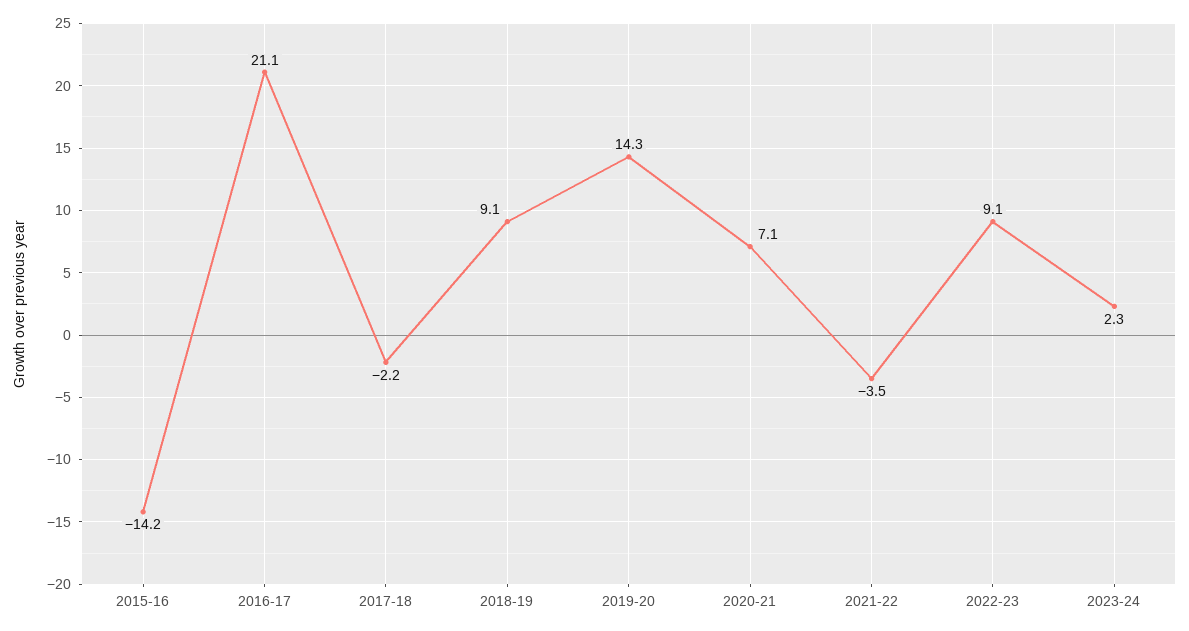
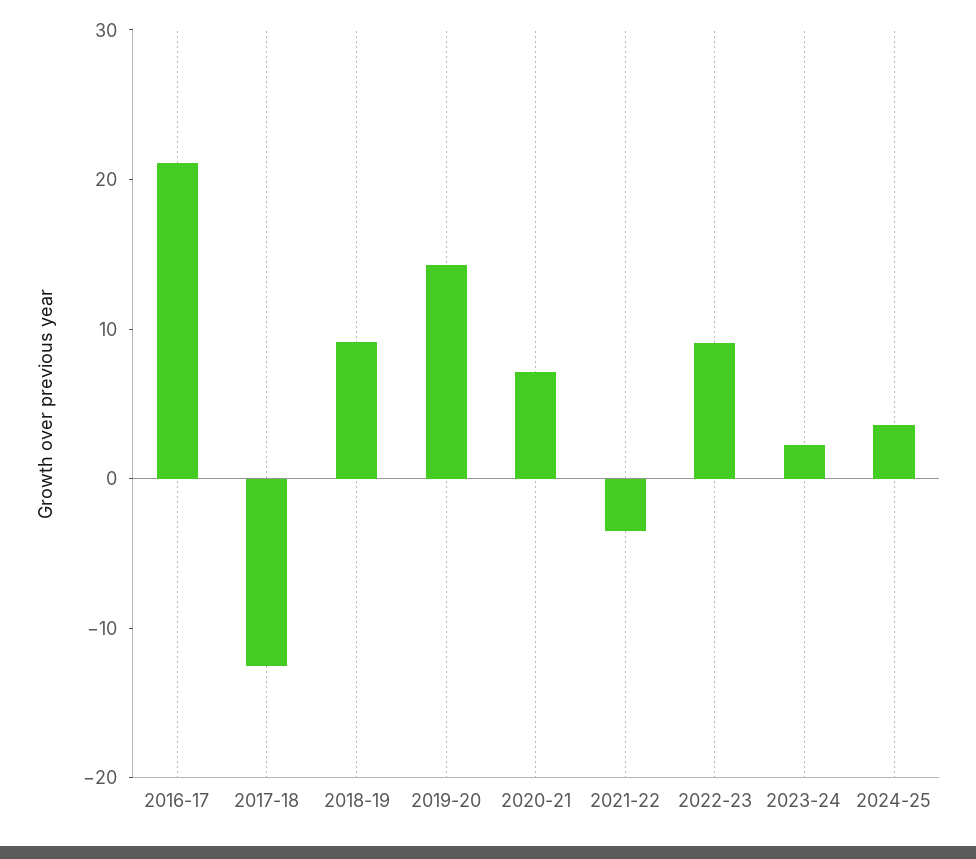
2015-16: -14.2 -> none
2017-18: -2.2 -> -12
2024-25: none -> 4

